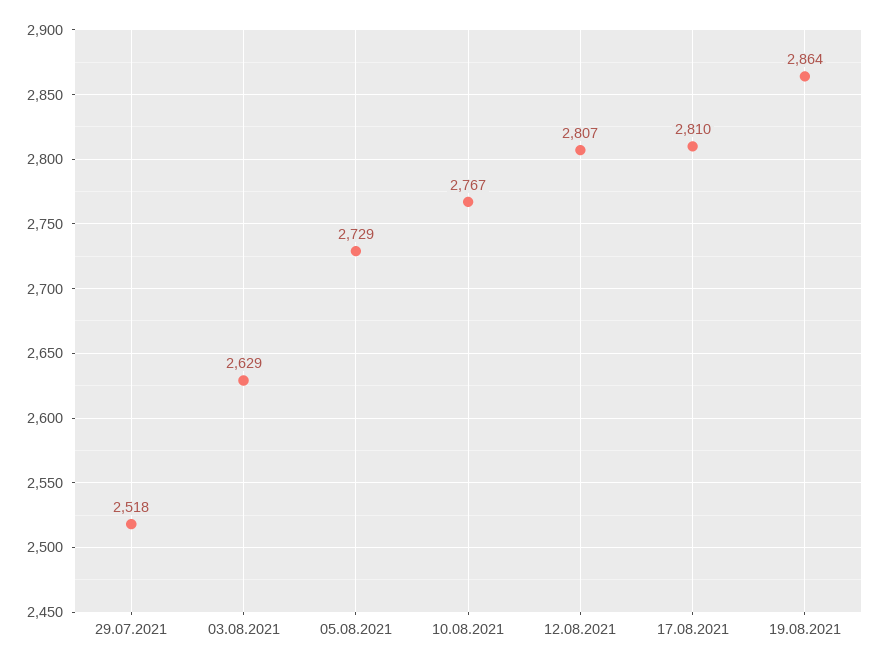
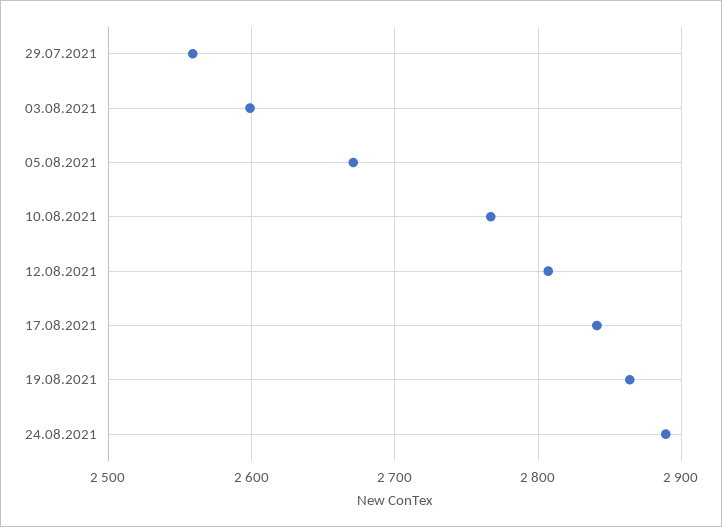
29.07.2021: 2518 -> 2560
03.08.2021: 2629 -> 2600
05.08.2021: 2729 -> 2670
17.08.2021: 2810 -> 2840
24.08.2021: none -> 2890

